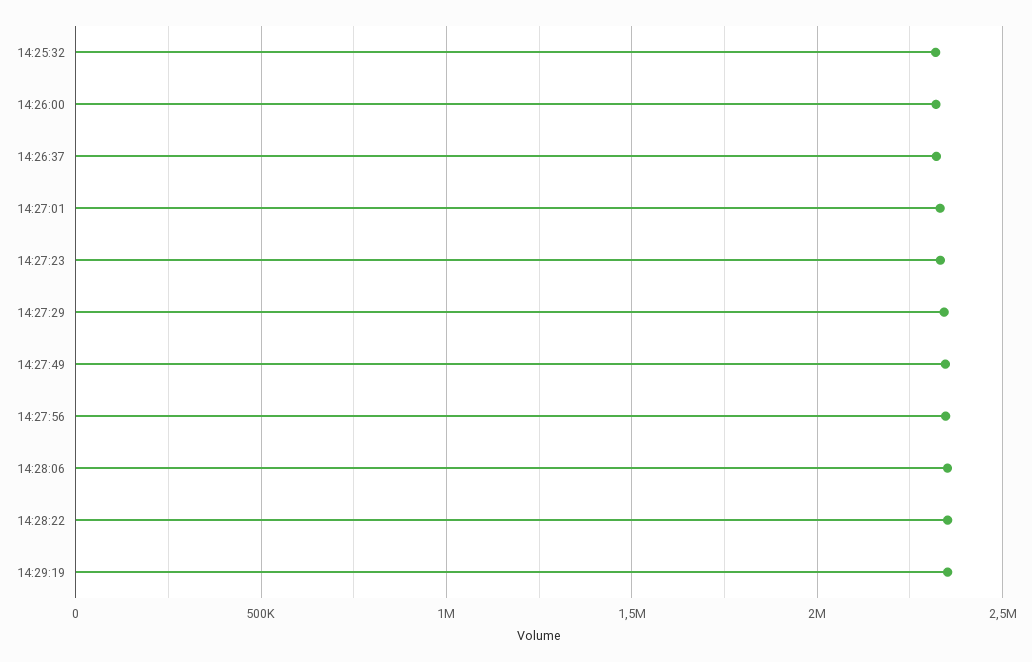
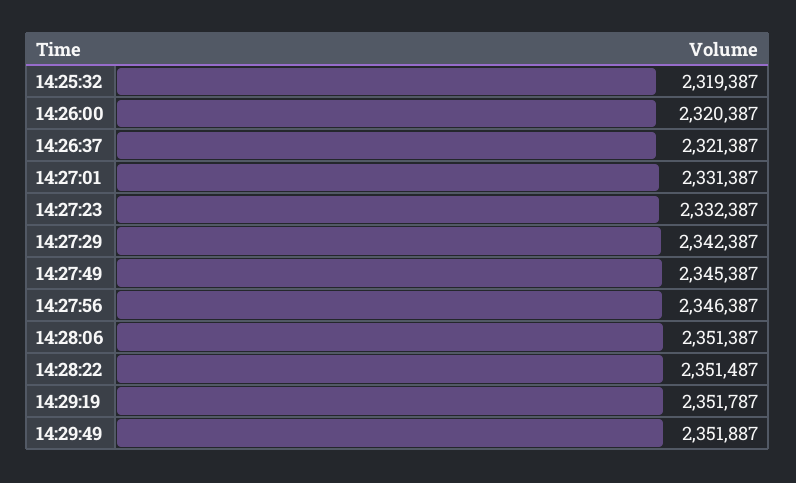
14:29:49: none -> 2351887

